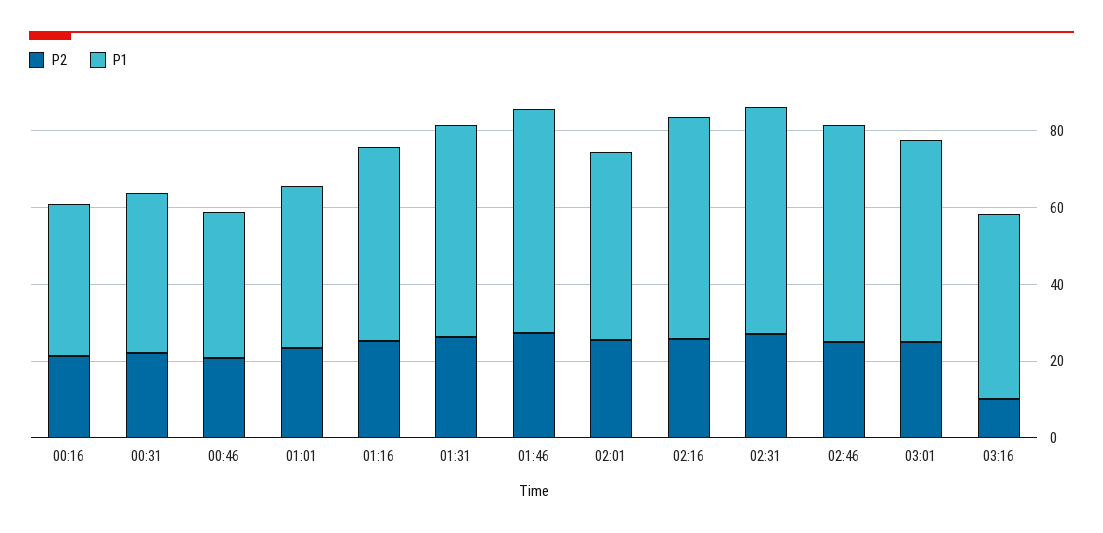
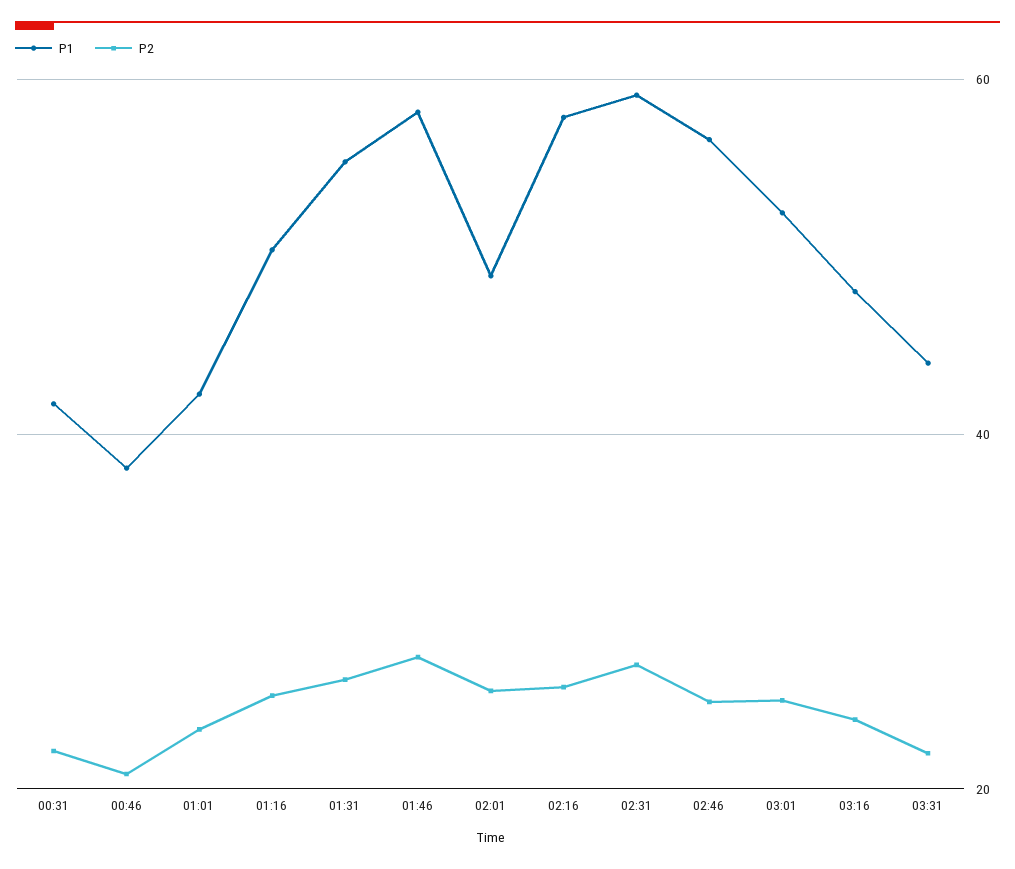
P2, 00:16: 20 -> none
P1, 00:16: 40 -> none
P2, 03:16: 10 -> 24
P1, 03:31: none -> 44
P2, 03:31: none -> 22

